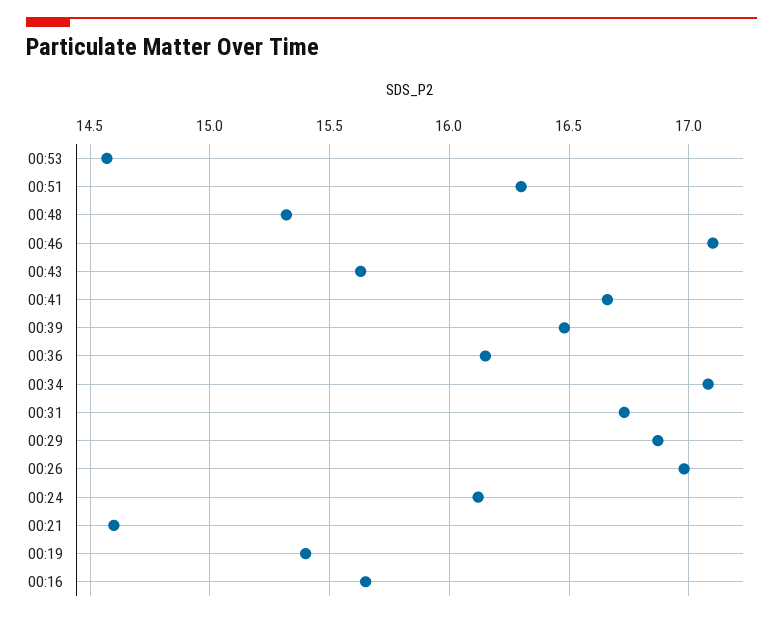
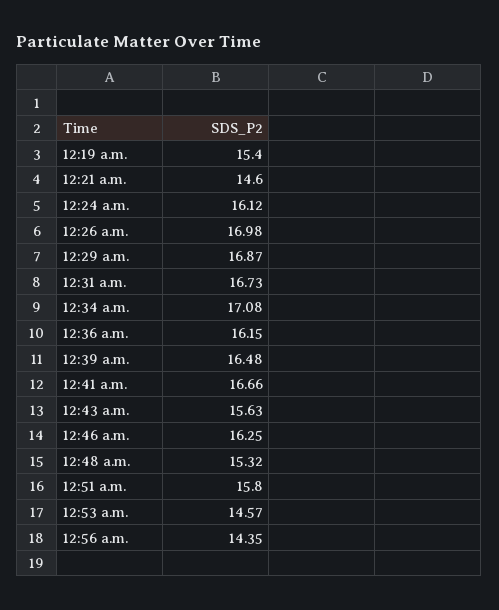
00:51: 16.3 -> 15.8
00:46: 17.1 -> 16.25
00:16: 15.65 -> none
12:56 a.m.: none -> 14.35

